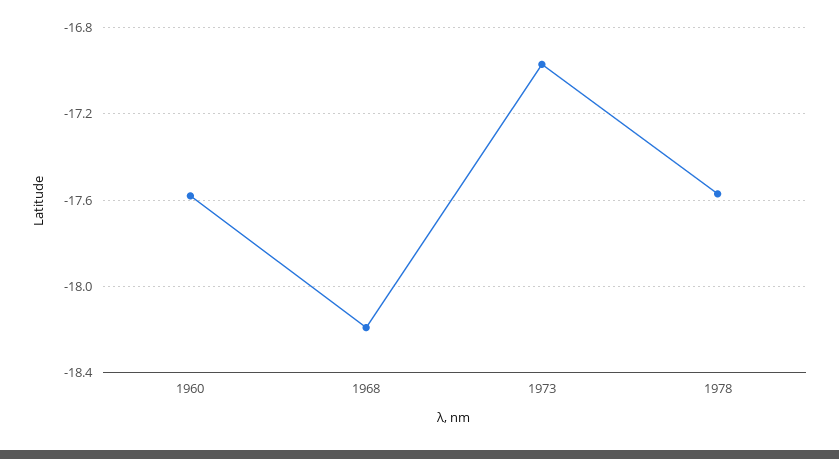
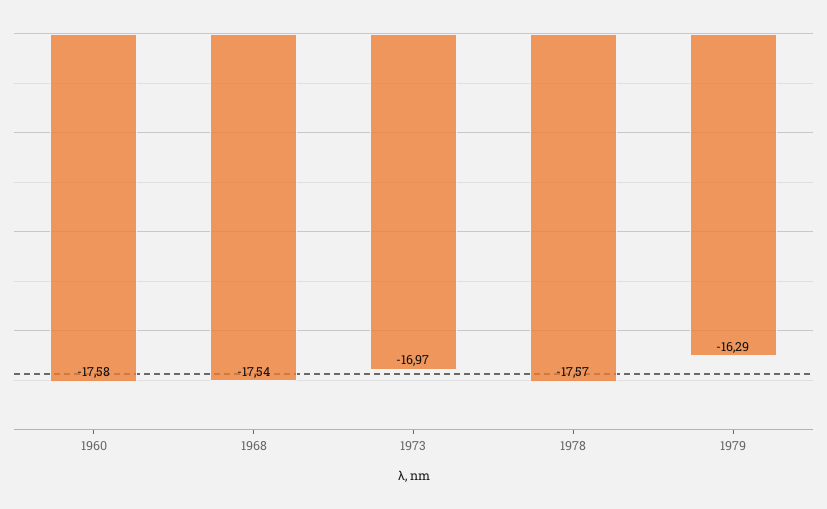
1968: -18.2 -> -17.54
1979: none -> -16.29

